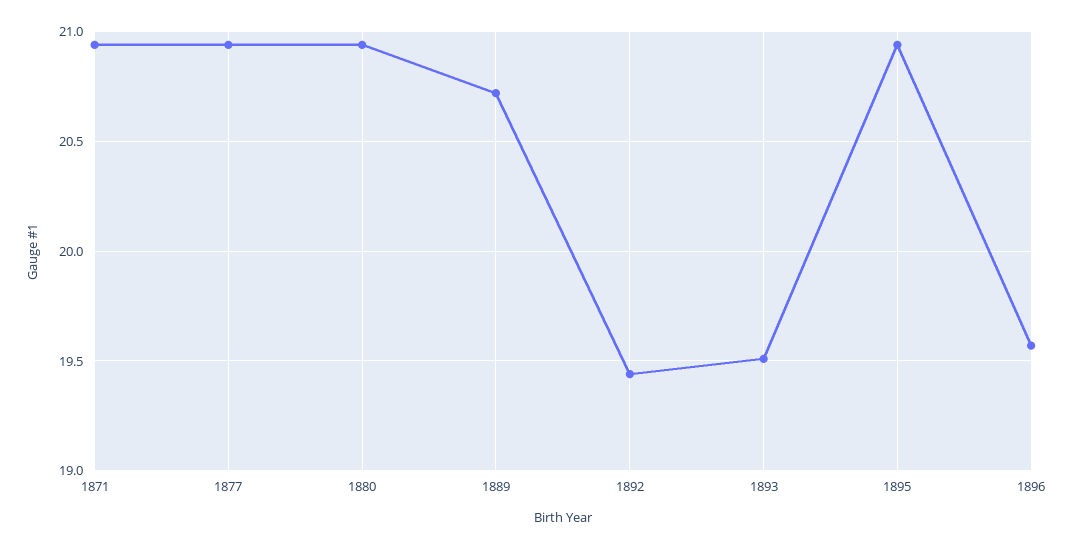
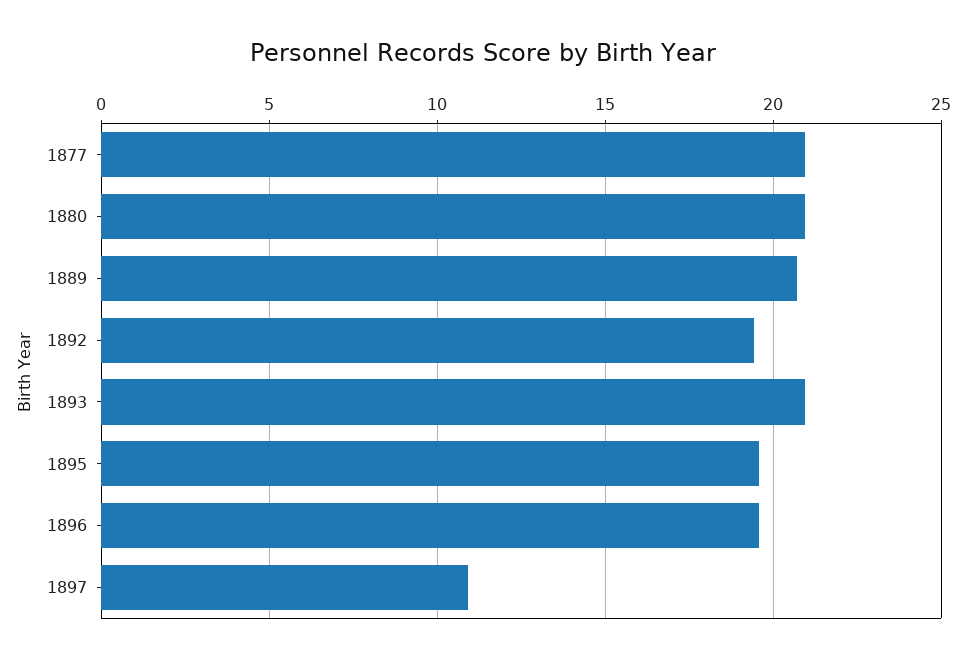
1871: 20.95 -> none
1893: 19.5 -> 21
1895: 20.95 -> 19.5
1897: none -> 11

